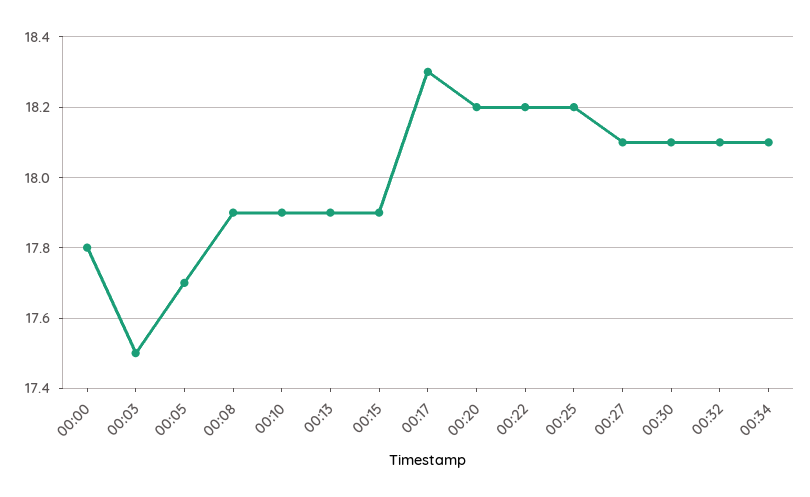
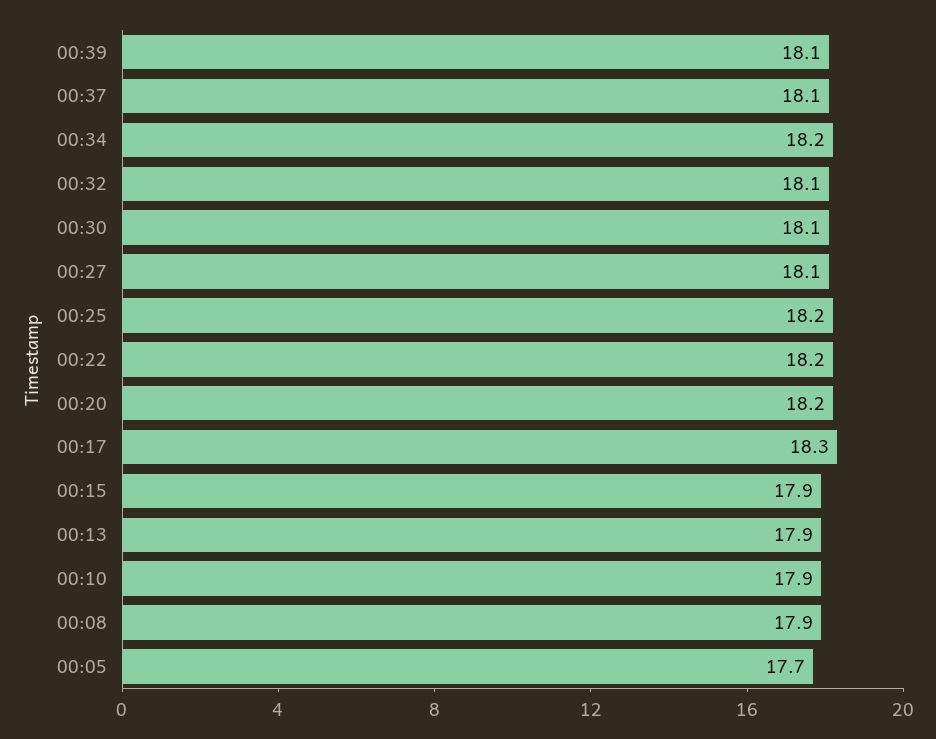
00:00: 17.8 -> none
00:03: 17.5 -> none
00:34: 18.1 -> 18.2
00:39: none -> 18.1
00:37: none -> 18.1

